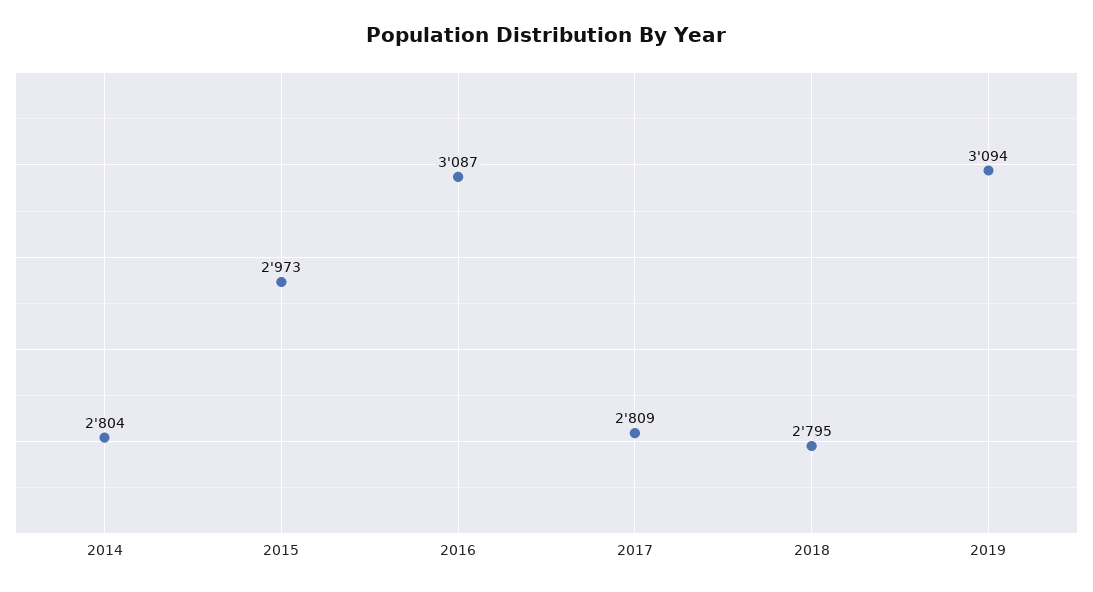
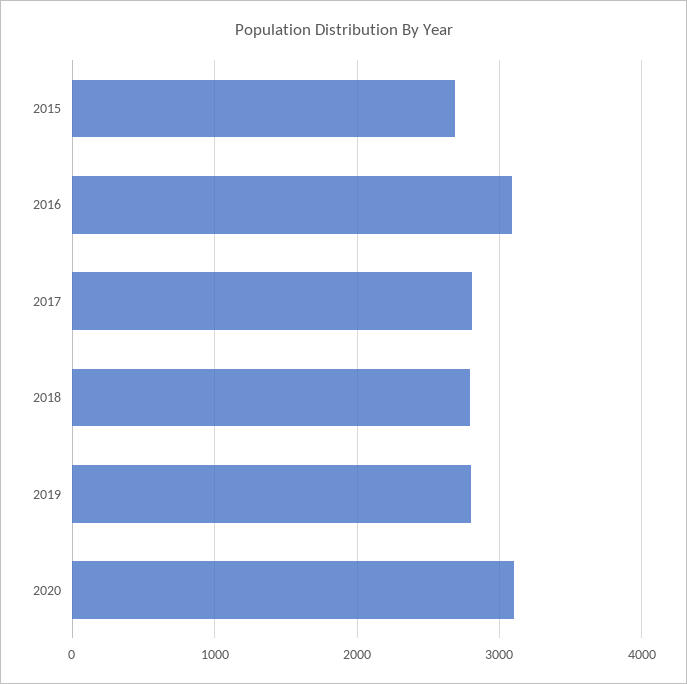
2014: 2804 -> none
2015: 2973 -> 2700
2019: 3094 -> 2800
2020: none -> 3100

